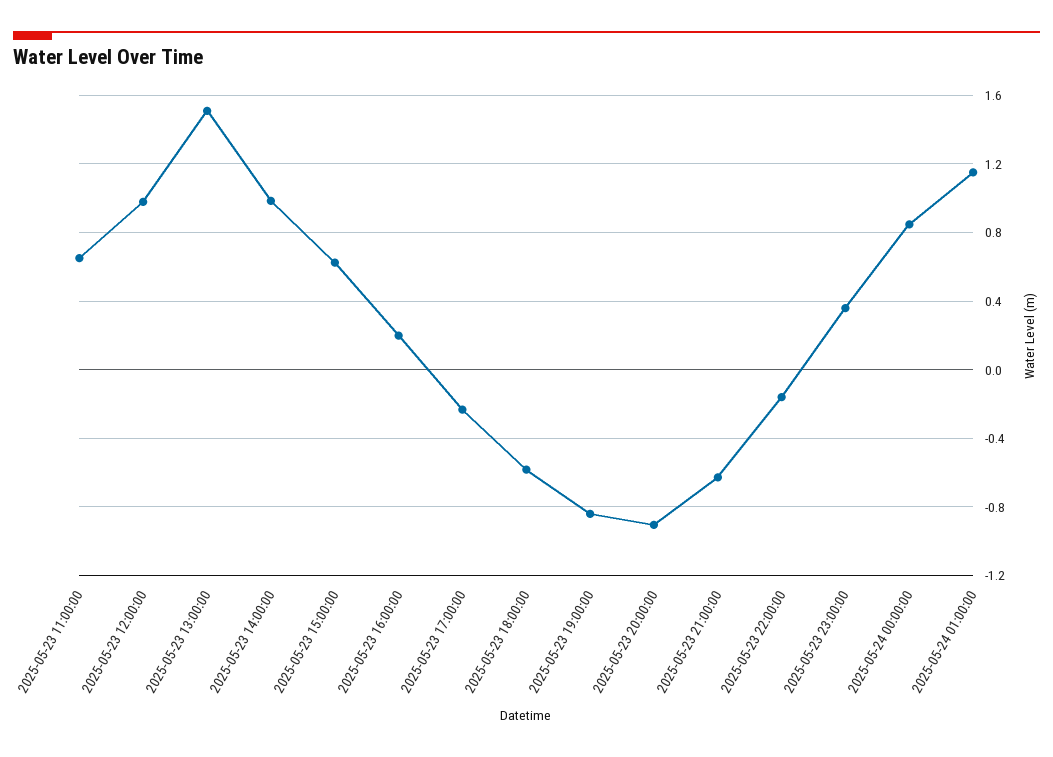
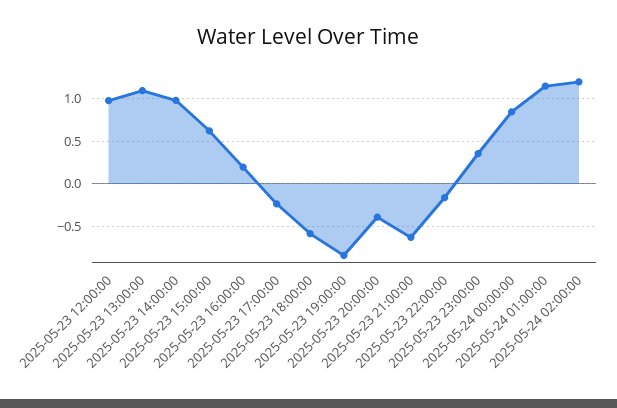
2025-05-23 11:00:00: 0.65 -> none
2025-05-23 13:00:00: 1.5 -> 1.1
2025-05-23 20:00:00: -0.9 -> -0.4
2025-05-24 02:00:00: none -> 1.2

